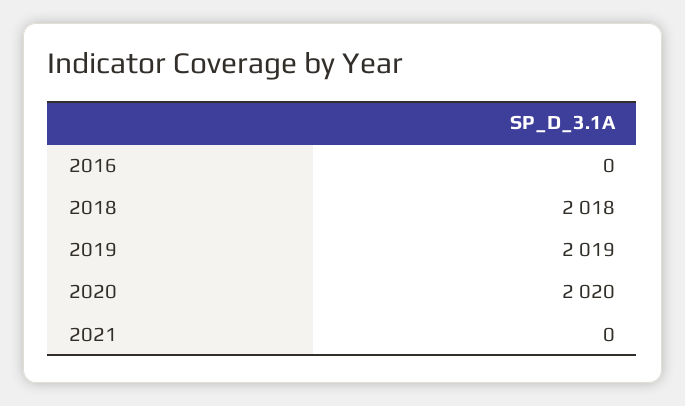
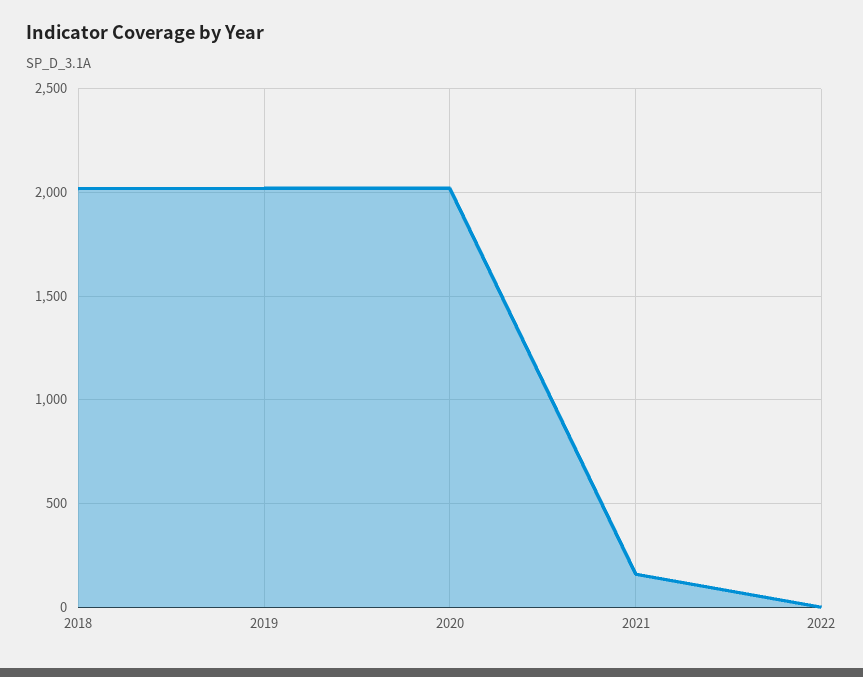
2016: 0 -> none
2021: 0 -> 150
2022: none -> 0

